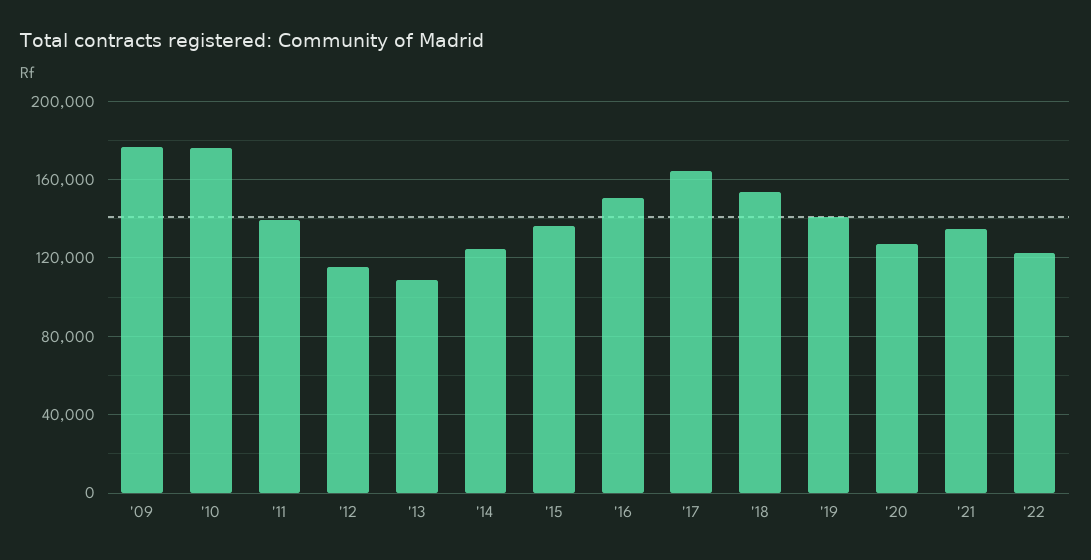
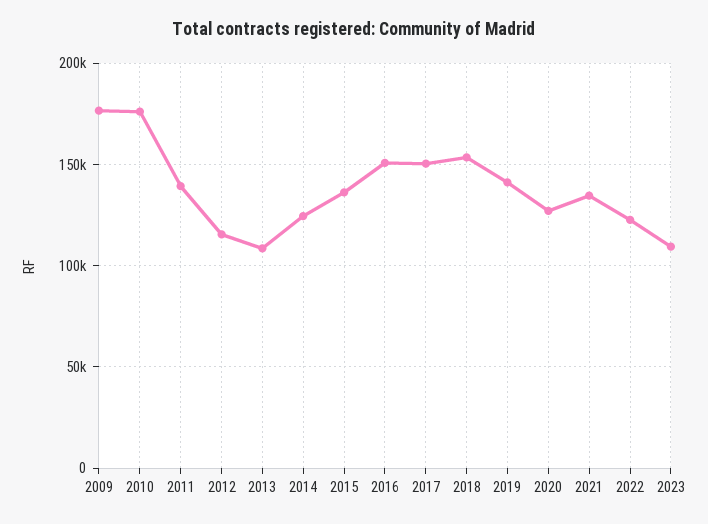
'17: 165000 -> 150000
2023: none -> 110000

